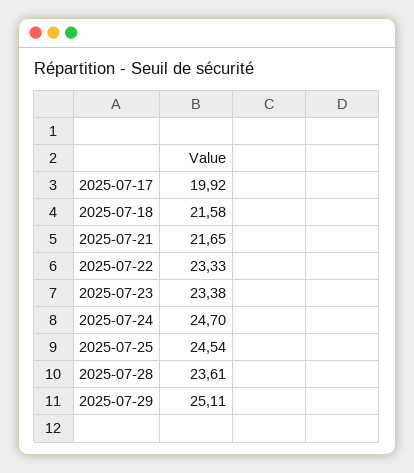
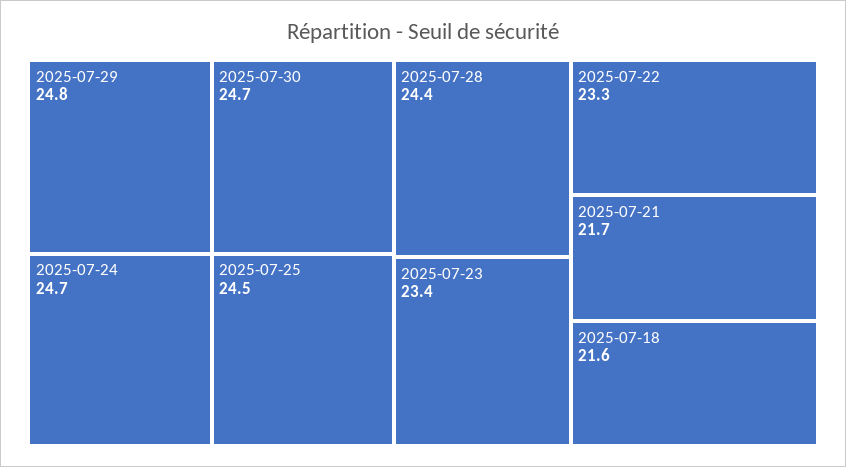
2025-07-17: 19.92 -> none
2025-07-28: 23.61 -> 24.4
2025-07-29: 25.11 -> 24.8
2025-07-30: none -> 24.7

